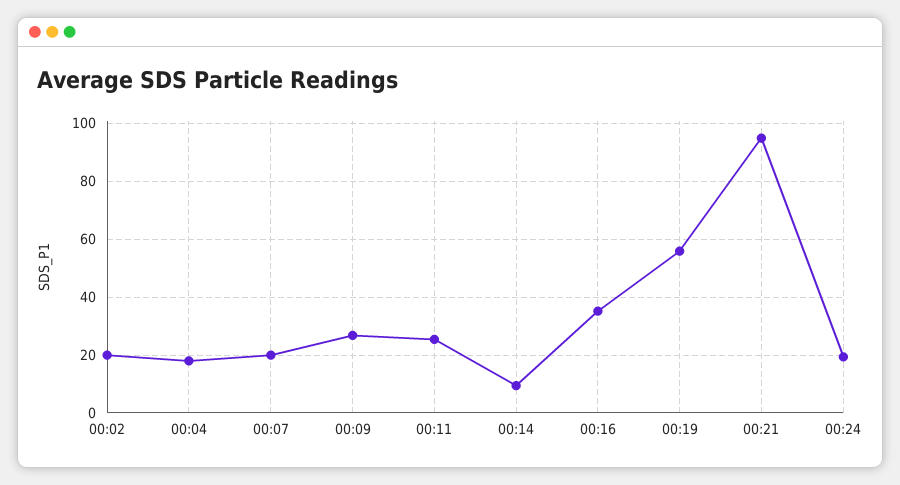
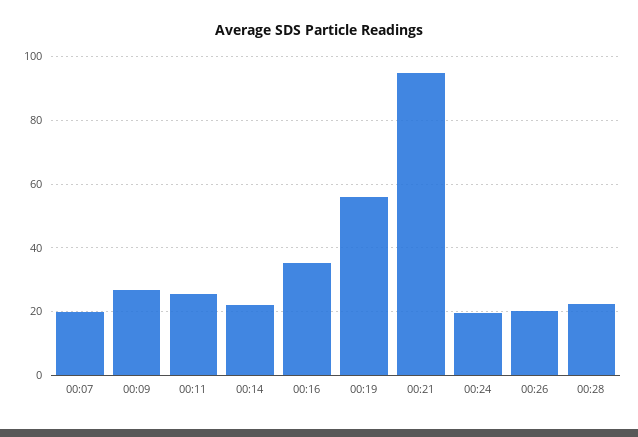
00:02: 20 -> none
00:04: 17.5 -> none
00:14: 10 -> 22
00:26: none -> 20
00:28: none -> 22

